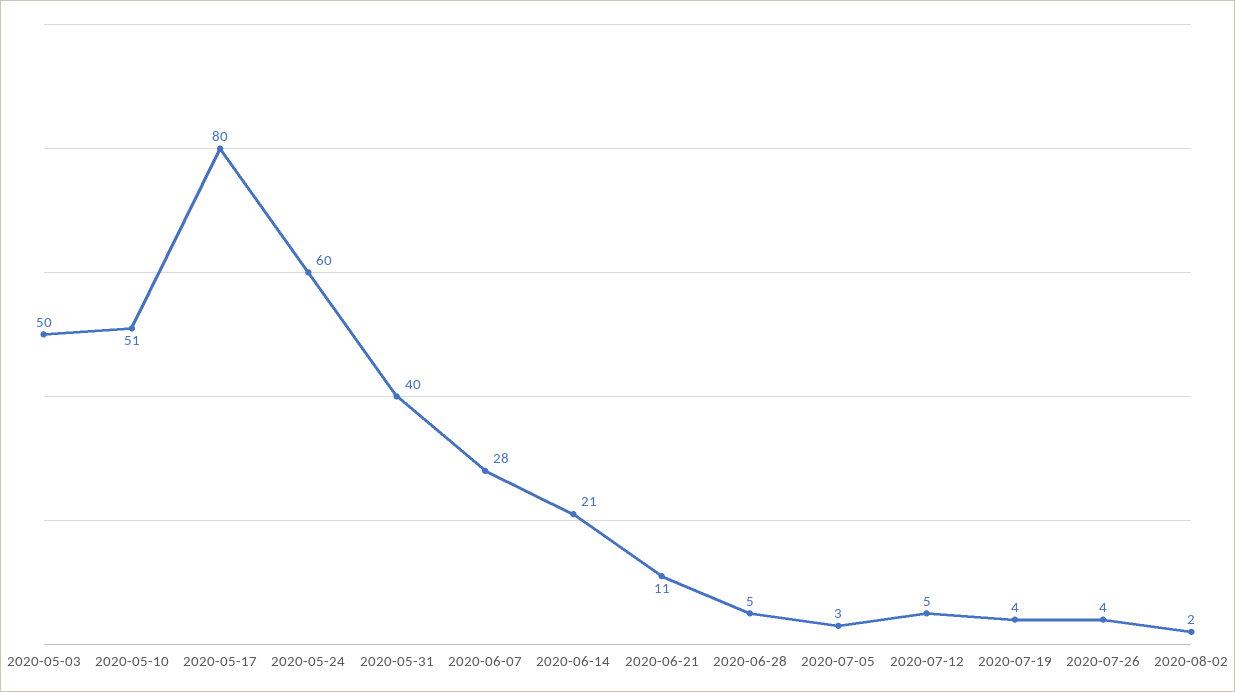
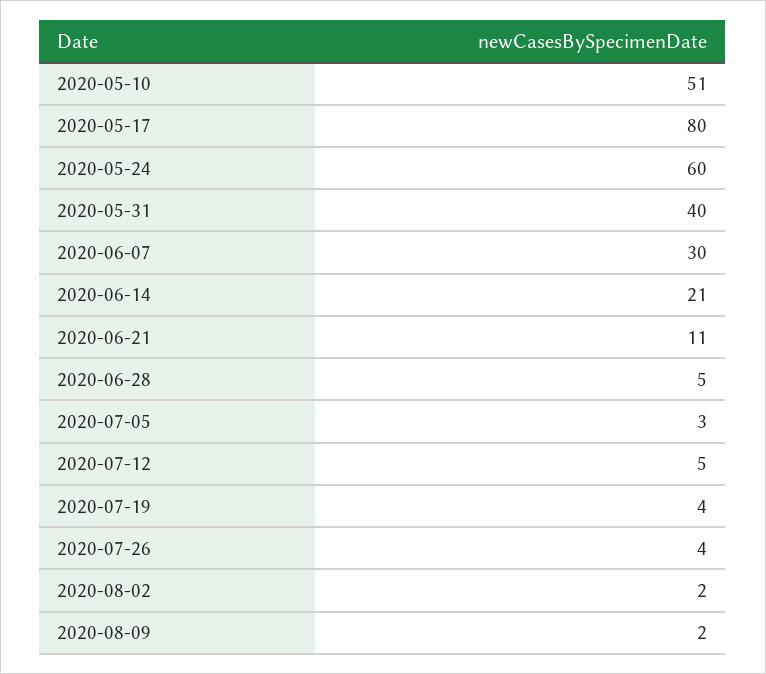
2020-05-03: 50 -> none
2020-06-07: 28 -> 30
2020-08-09: none -> 2

